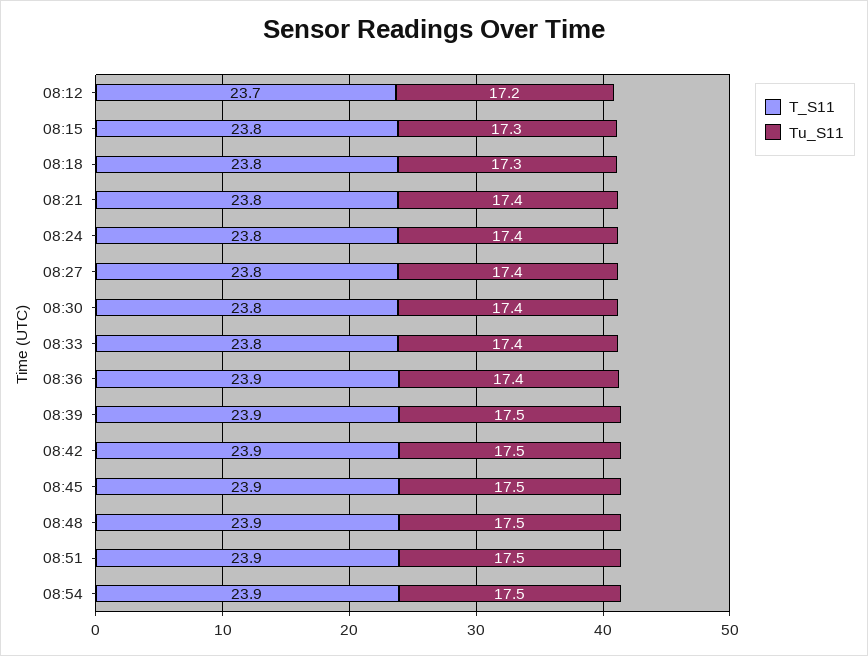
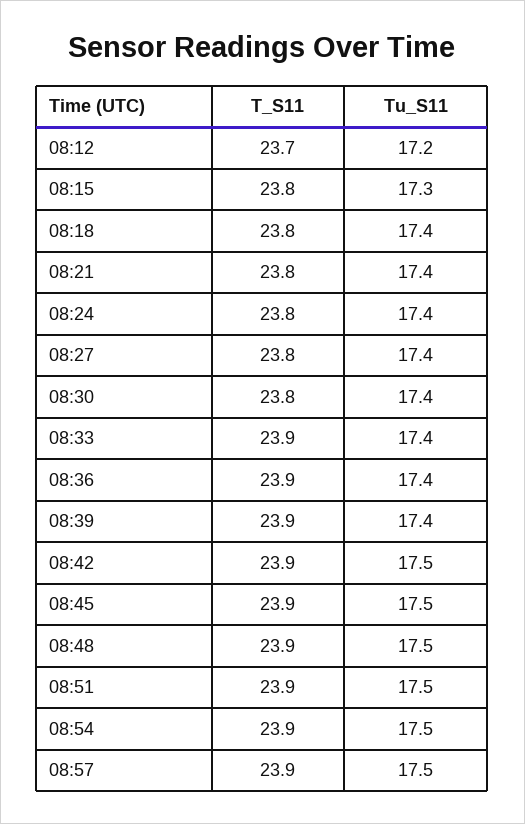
Tu_S11, 08:18: 17.3 -> 17.4
T_S11, 08:33: 23.8 -> 23.9
Tu_S11, 08:39: 17.5 -> 17.4
T_S11, 08:57: none -> 23.9
Tu_S11, 08:57: none -> 17.5

